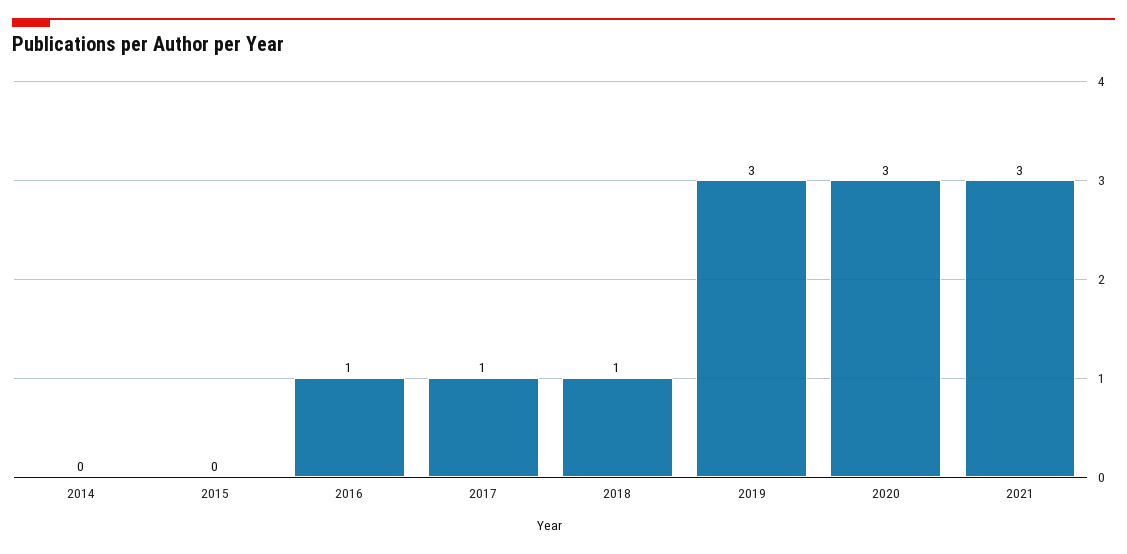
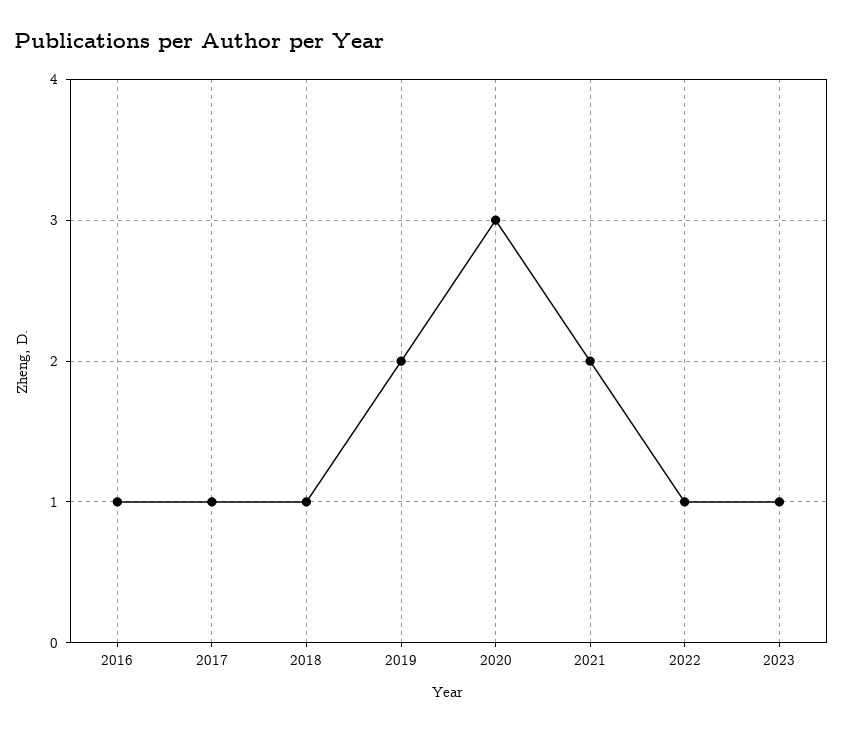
2014: 0 -> none
2015: 0 -> none
2019: 3 -> 2
2021: 3 -> 2
2022: none -> 1
2023: none -> 1

